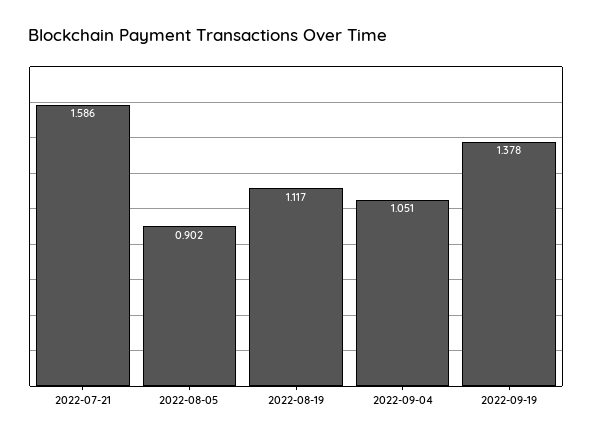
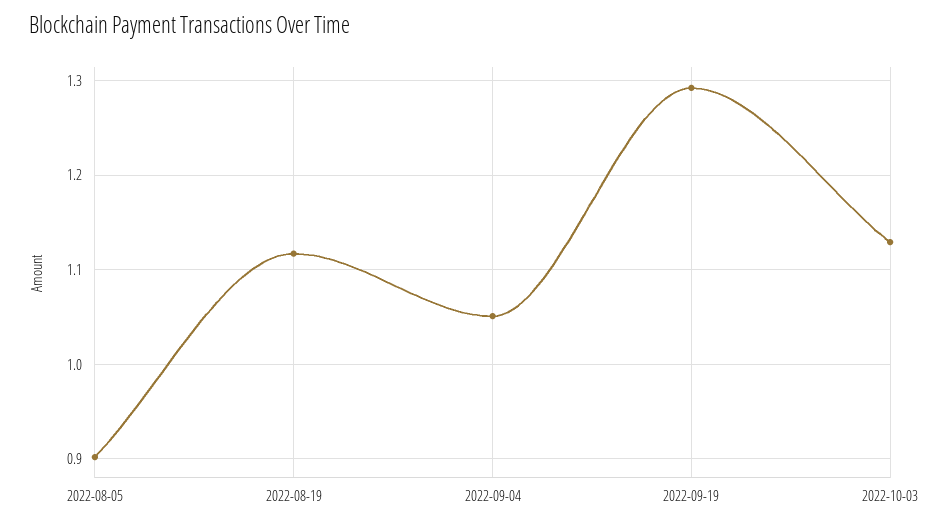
2022-07-21: 1.586 -> none
2022-09-19: 1.378 -> 1.29
2022-10-03: none -> 1.13

